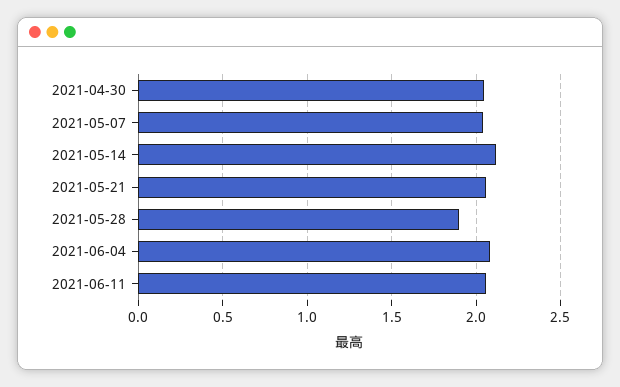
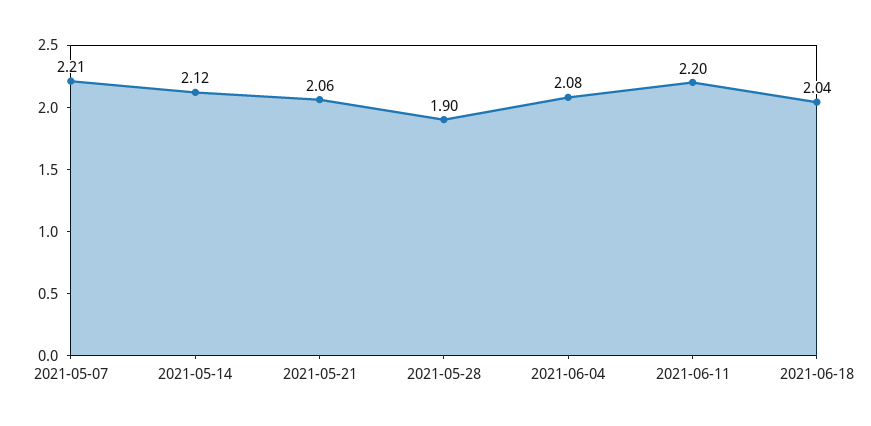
2021-04-30: 2.05 -> none
2021-05-07: 2.05 -> 2.21
2021-06-11: 2.05 -> 2.2
2021-06-18: none -> 2.04

